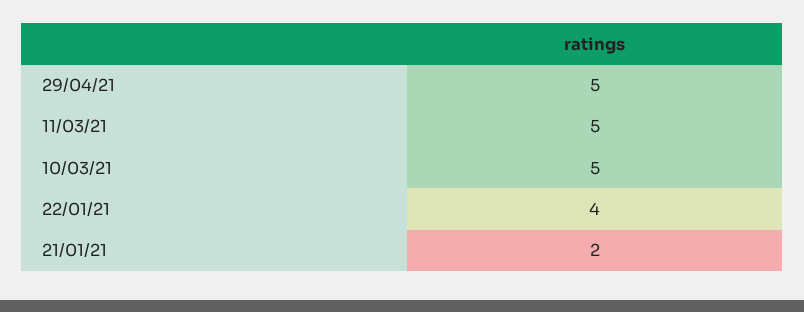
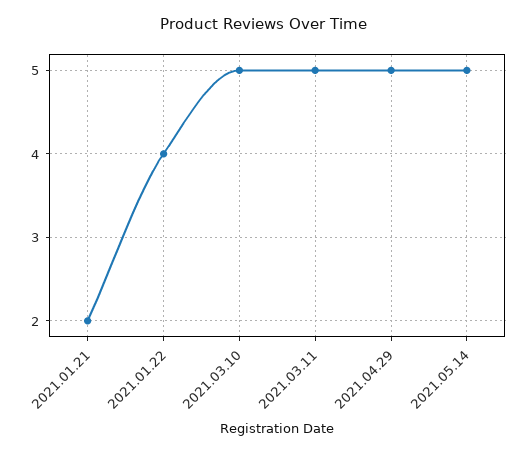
2021.05.14: none -> 5

